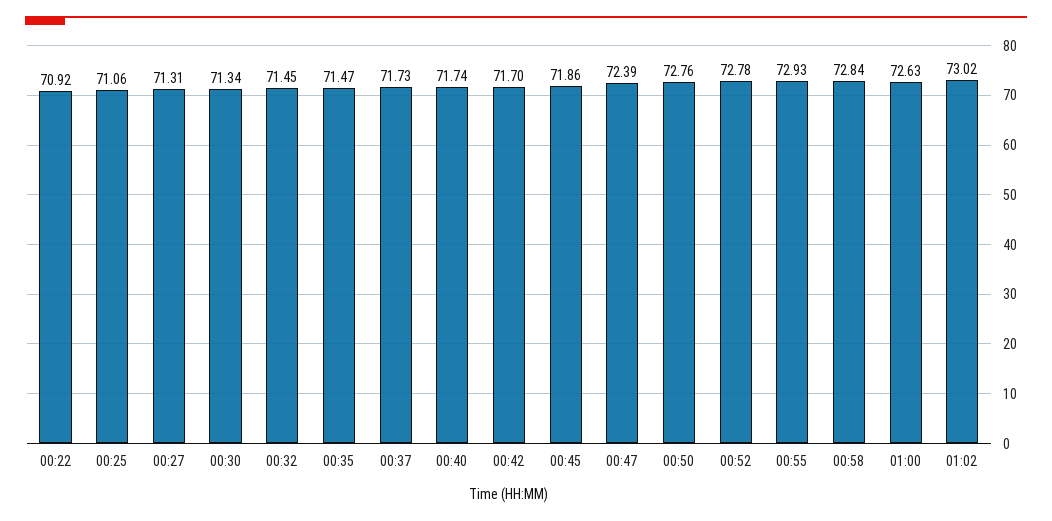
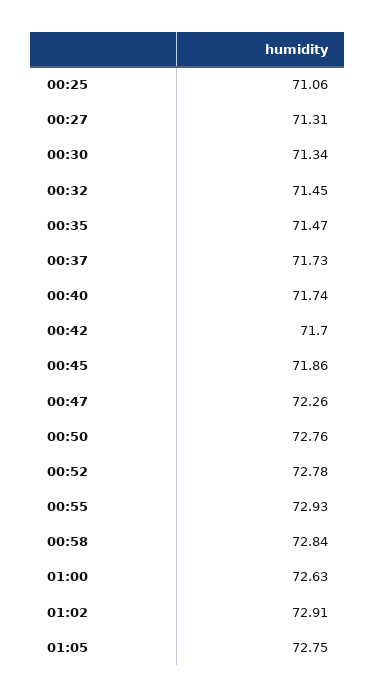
00:22: 70.92 -> none
00:47: 72.39 -> 72.26
01:02: 73.02 -> 72.91
01:05: none -> 72.75

